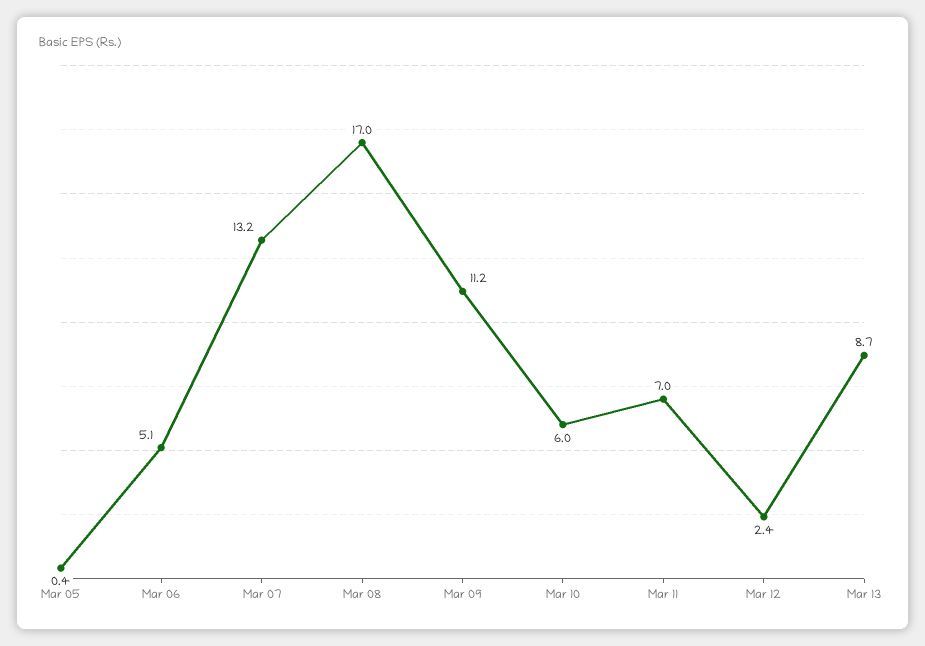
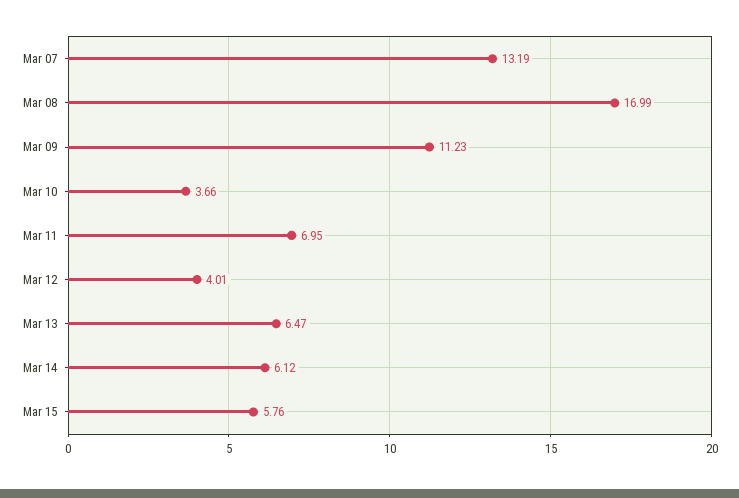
Mar 05: 0.4 -> none
Mar 06: 5.1 -> none
Mar 10: 6 -> 3.66
Mar 12: 2.4 -> 4.01
Mar 13: 8.7 -> 6.47
Mar 14: none -> 6.12
Mar 15: none -> 5.76

